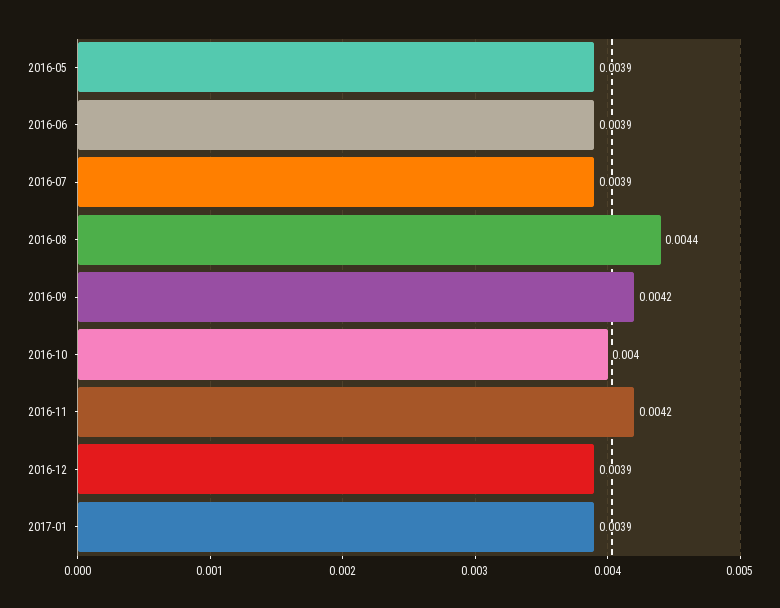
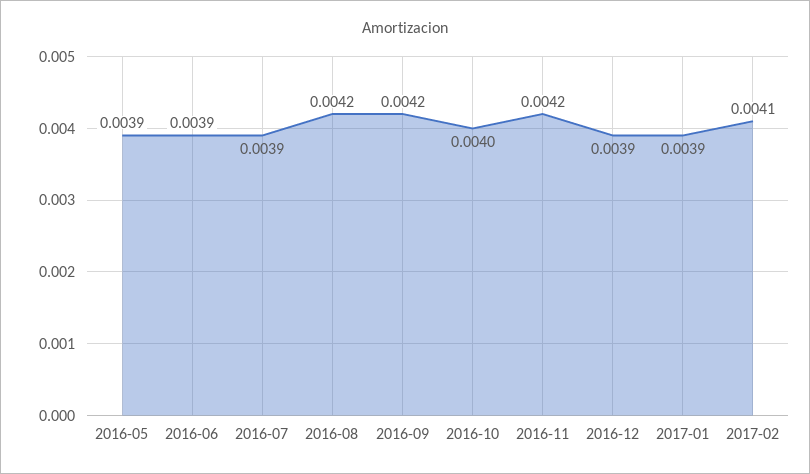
2016-08: 0.0044 -> 0.0042
2017-02: none -> 0.0041

